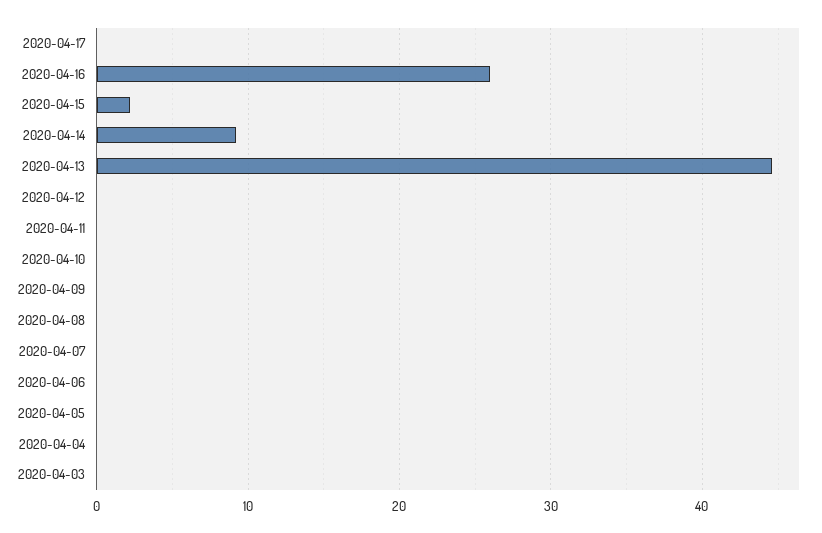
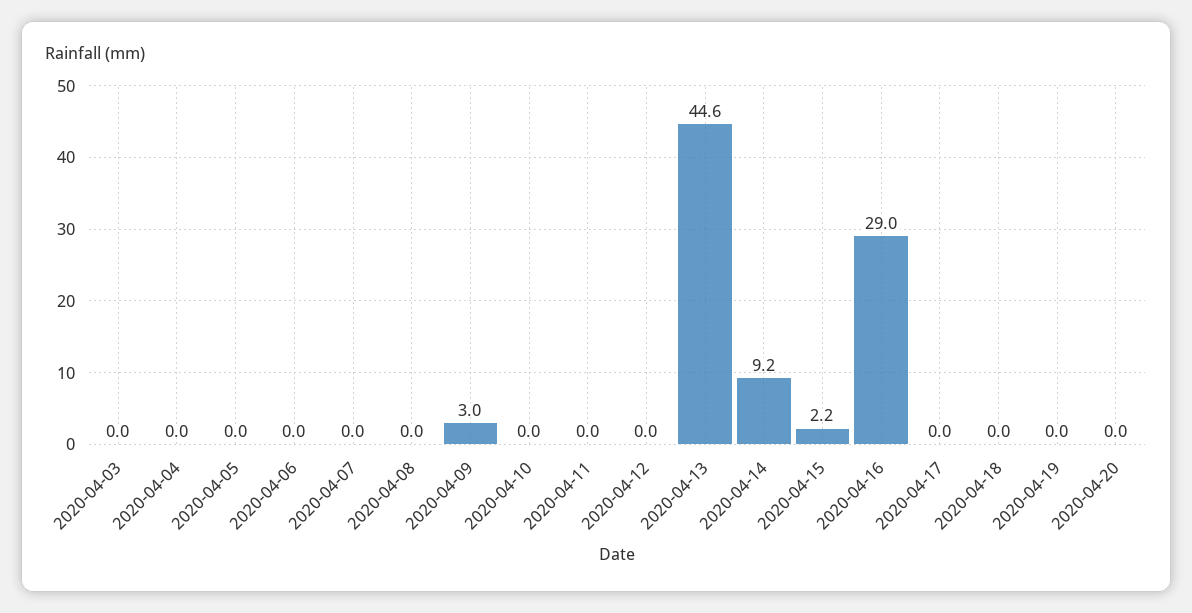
2020-04-16: 26 -> 29
2020-04-09: 0 -> 3
2020-04-18: none -> 0
2020-04-19: none -> 0
2020-04-20: none -> 0

